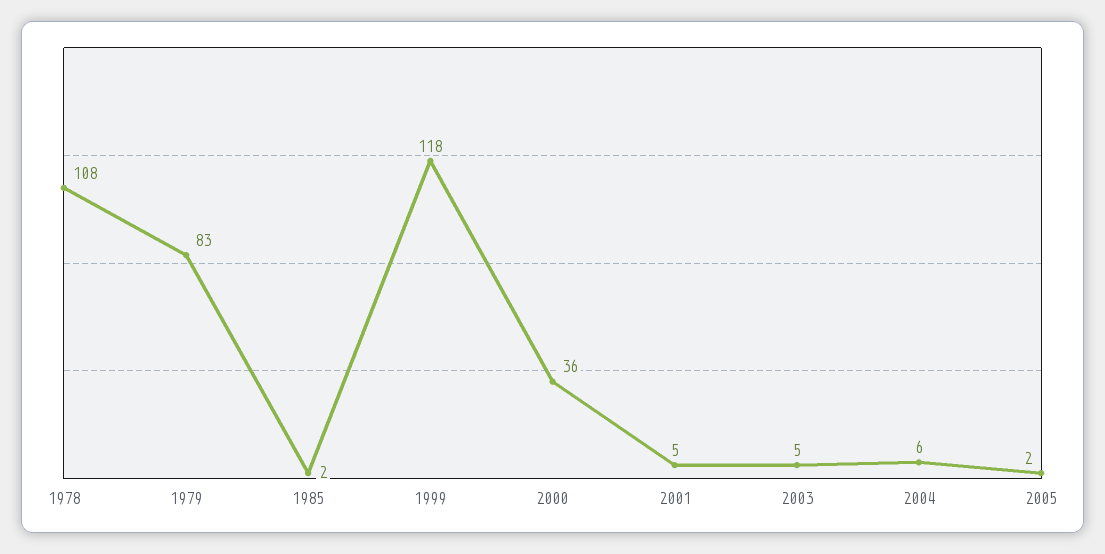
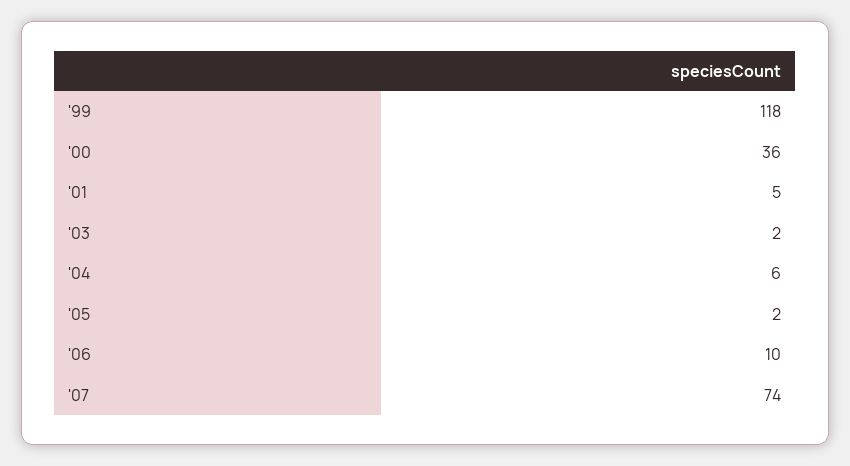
1978: 108 -> none
1979: 83 -> none
1985: 2 -> none
2003: 5 -> 2
'06: none -> 10
'07: none -> 74

